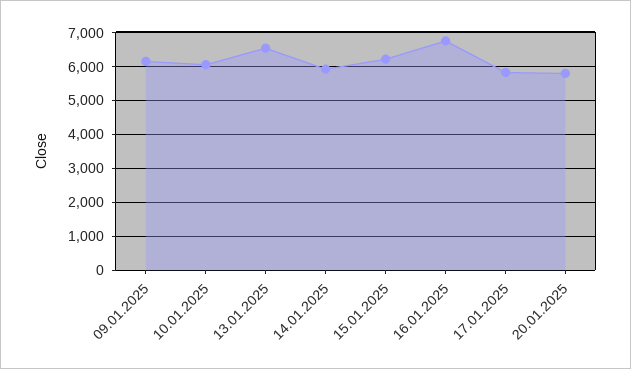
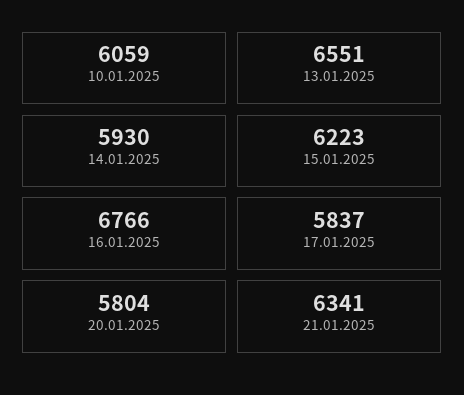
09.01.2025: 6200 -> none
21.01.2025: none -> 6341

